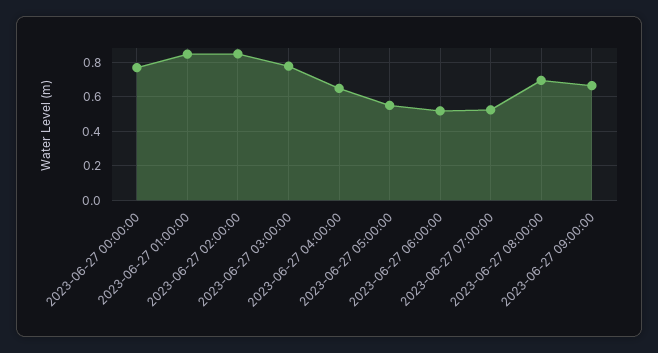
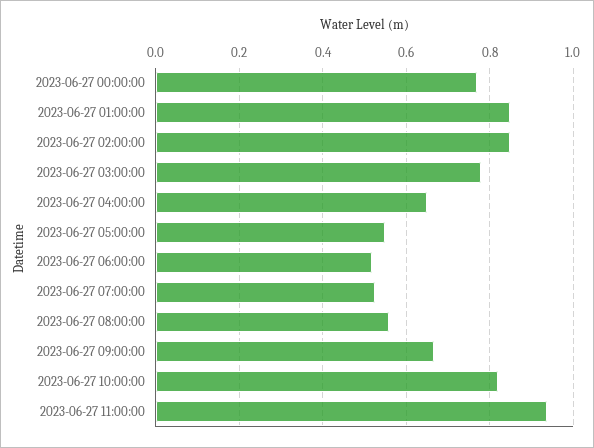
2023-06-27 08:00:00: 0.7 -> 0.56
2023-06-27 10:00:00: none -> 0.82
2023-06-27 11:00:00: none -> 0.94

